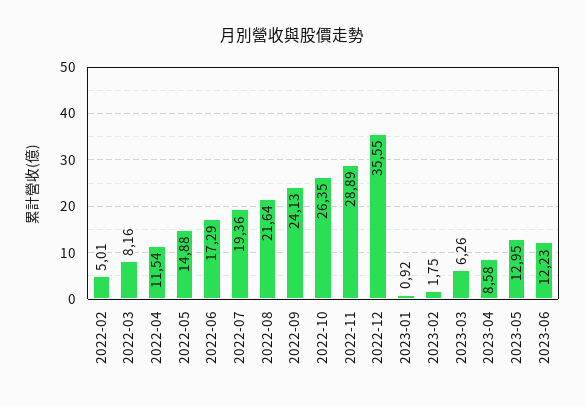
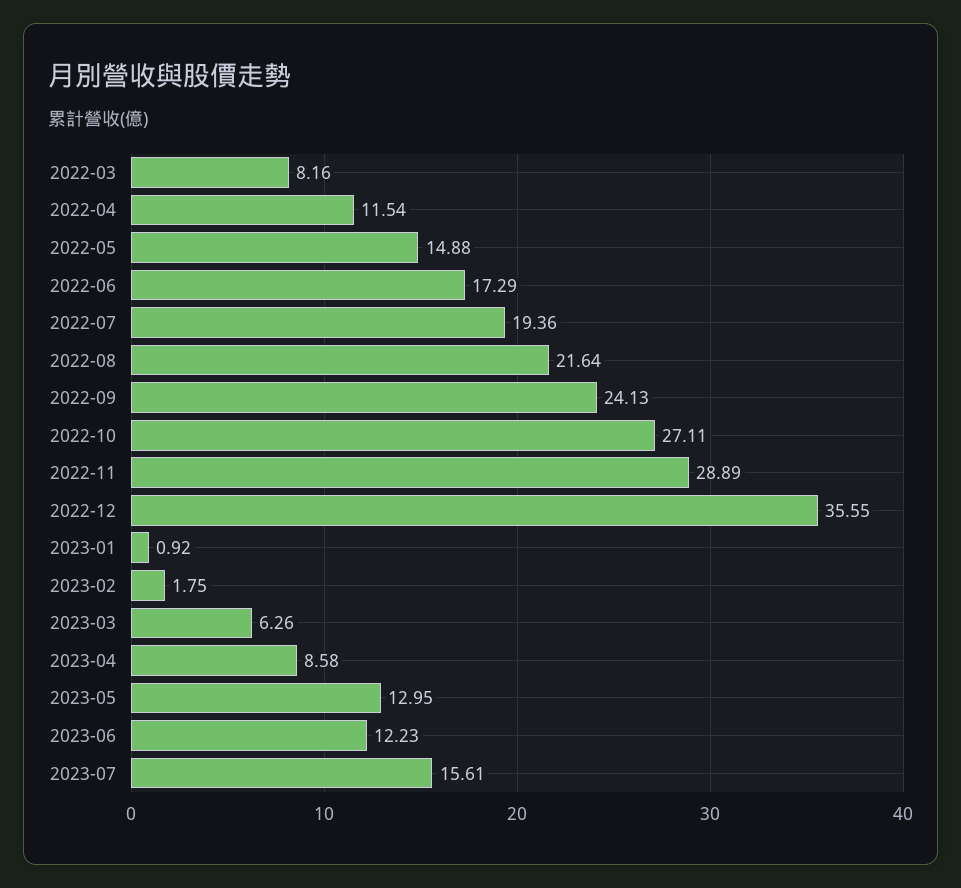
2022-02: 5.01 -> none
2022-10: 26.35 -> 27.11
2023-07: none -> 15.61

